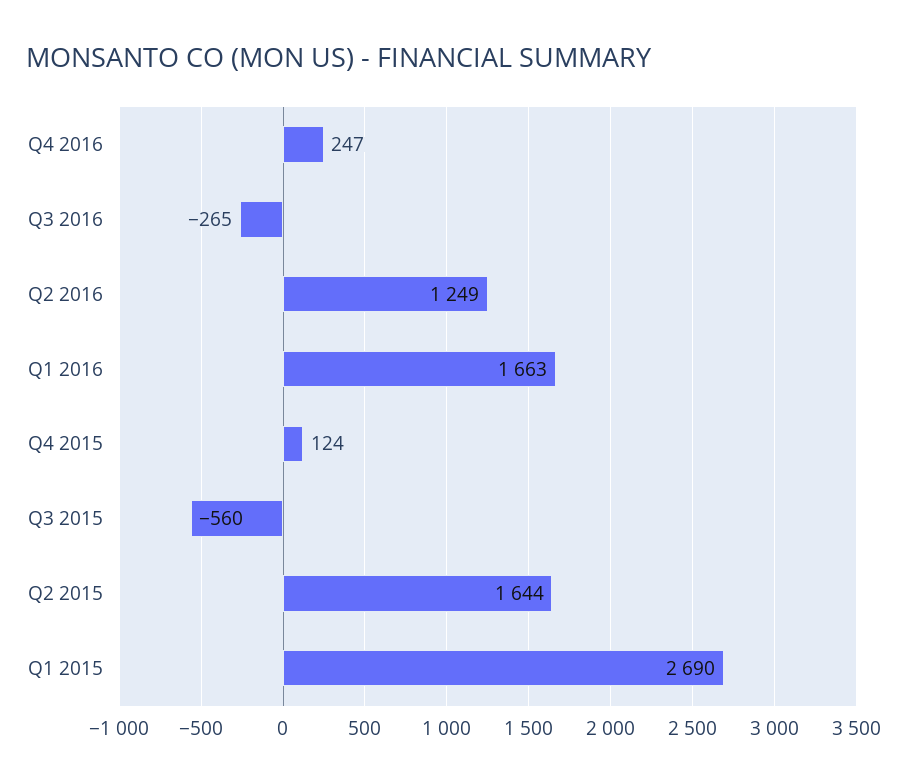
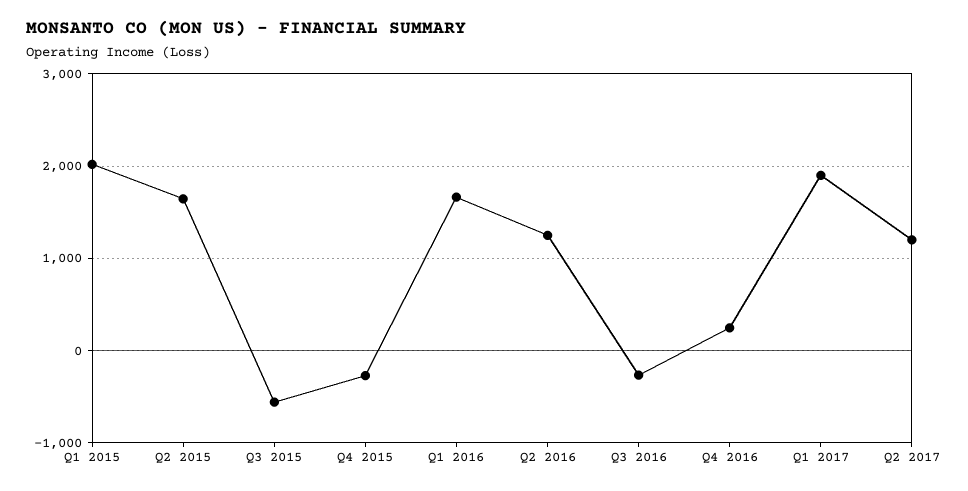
Q4 2015: 124 -> -300
Q1 2015: 2690 -> 2000
Q1 2017: none -> 1900
Q2 2017: none -> 1200

